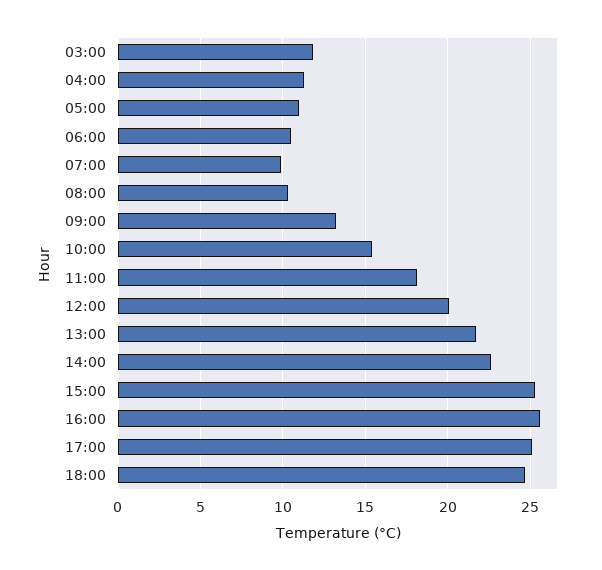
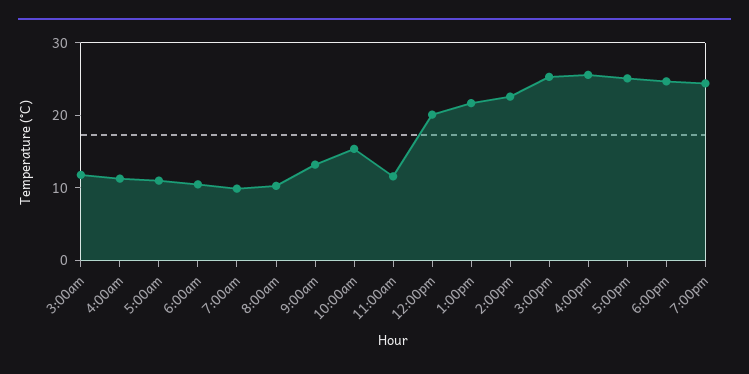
11:00: 18 -> 12
7:00pm: none -> 24

